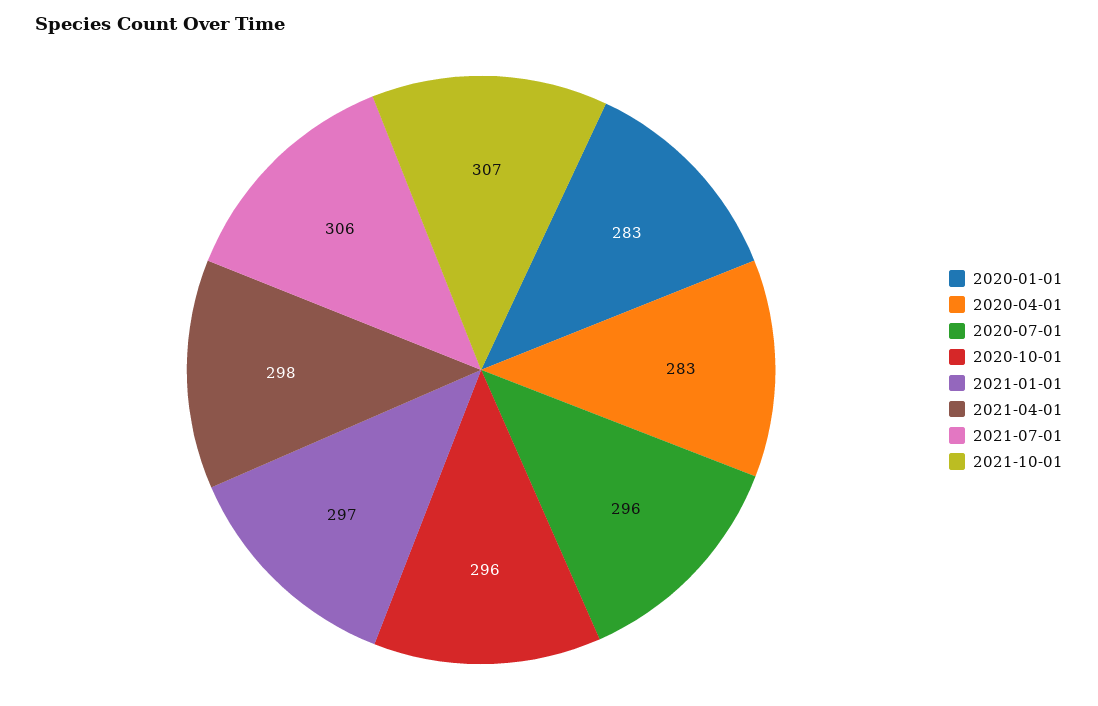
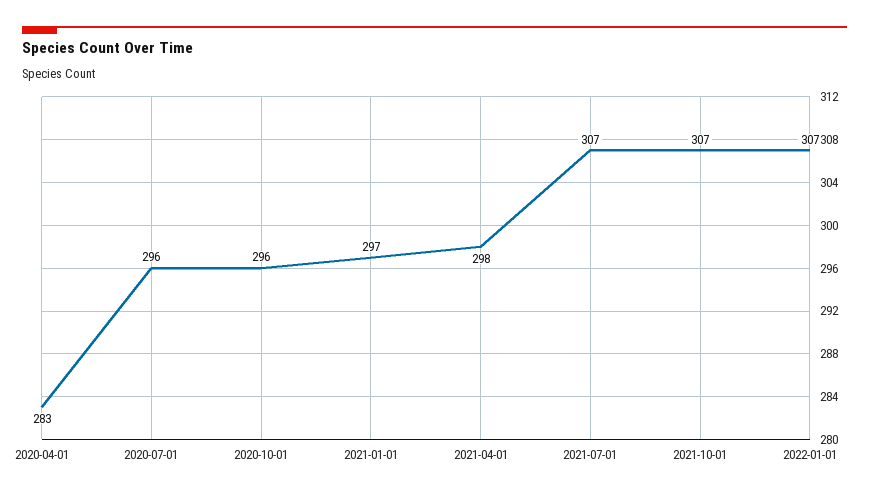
2020-01-01: 283 -> none
2021-07-01: 306 -> 307
2022-01-01: none -> 307

